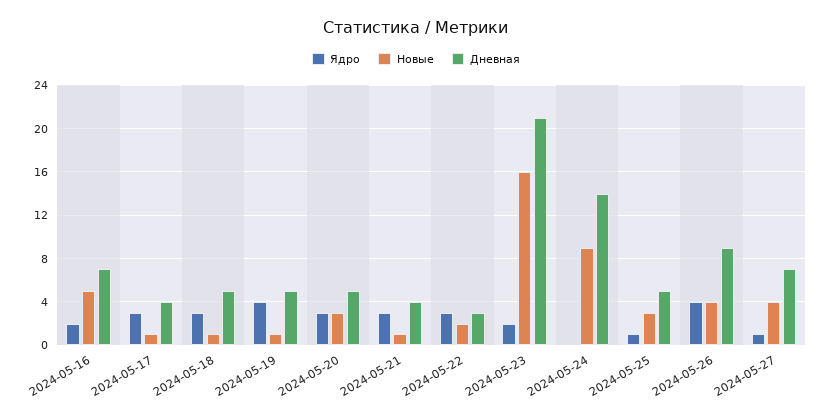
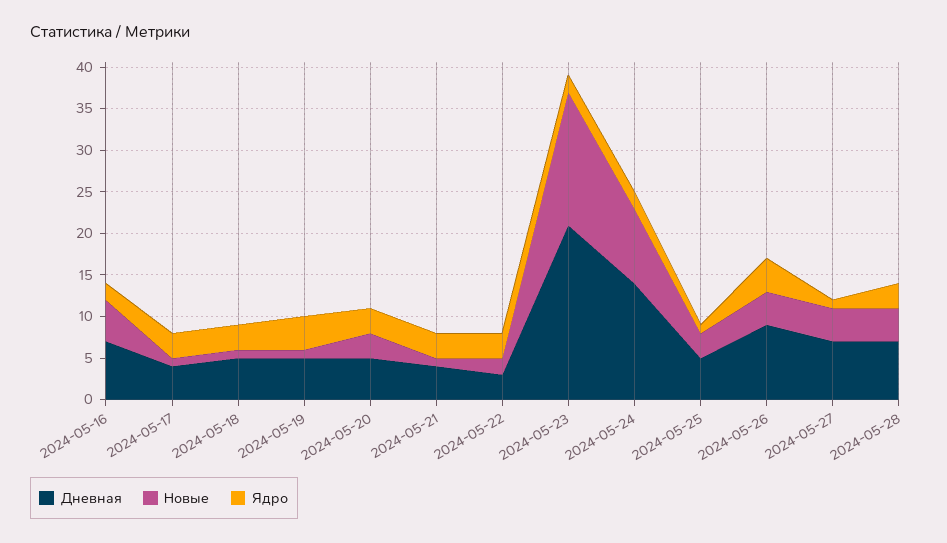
Ядро, 2024-05-24: 0 -> 2
Дневная, 2024-05-28: none -> 7
Новые, 2024-05-28: none -> 4
Ядро, 2024-05-28: none -> 3

